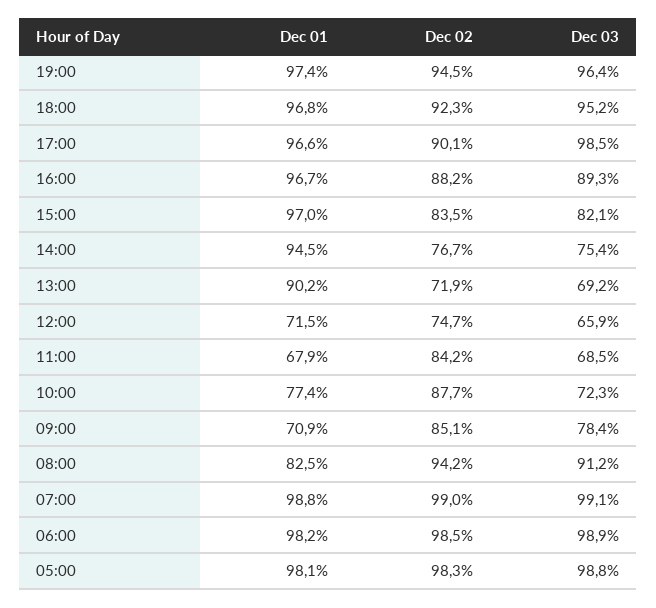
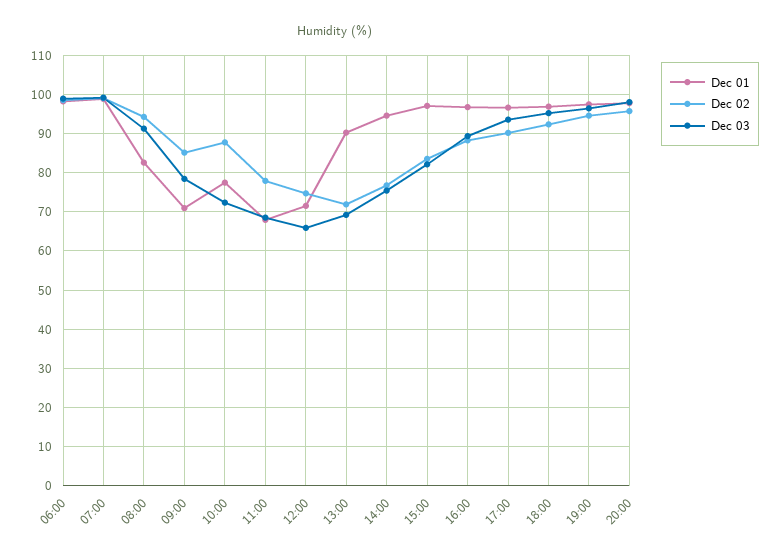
Dec 03, 17:00: 98.5 -> 94
Dec 02, 11:00: 84.2 -> 78
Dec 01, 05:00: 98.1 -> none
Dec 02, 05:00: 98.3 -> none
Dec 03, 05:00: 98.8 -> none
Dec 01, 20:00: none -> 98
Dec 02, 20:00: none -> 96
Dec 03, 20:00: none -> 98

